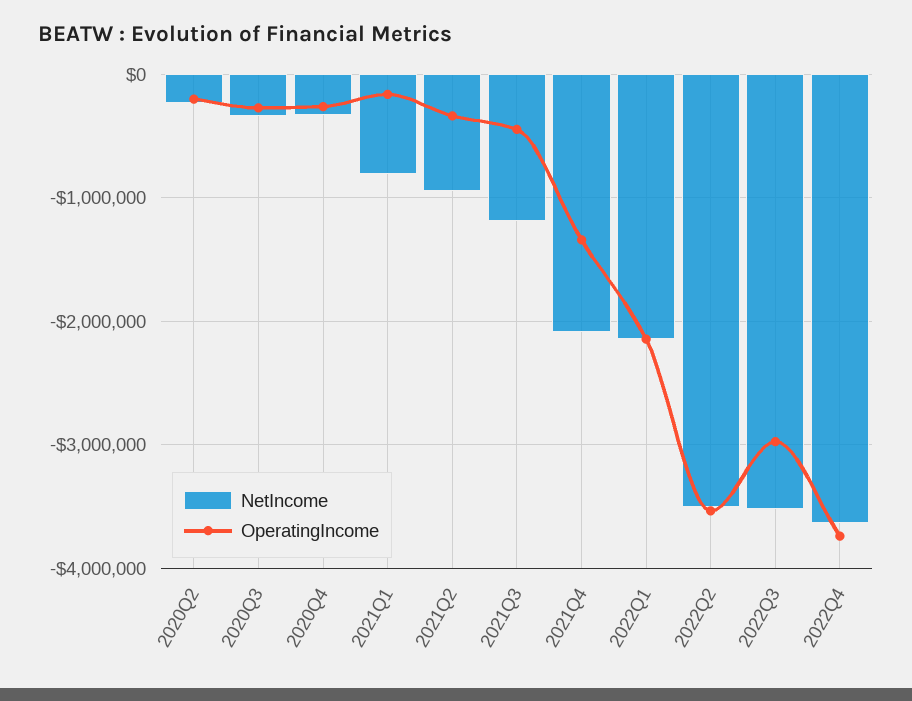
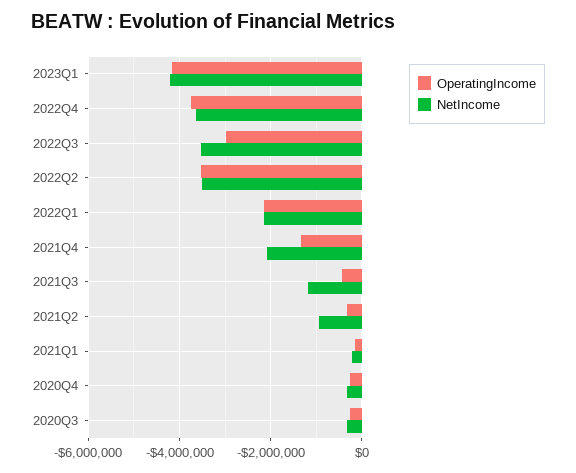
NetIncome, 2020Q2: -200000 -> none
OperatingIncome, 2020Q2: -200000 -> none
NetIncome, 2021Q1: -800000 -> -200000
OperatingIncome, 2023Q1: none -> -4200000
NetIncome, 2023Q1: none -> -4200000

